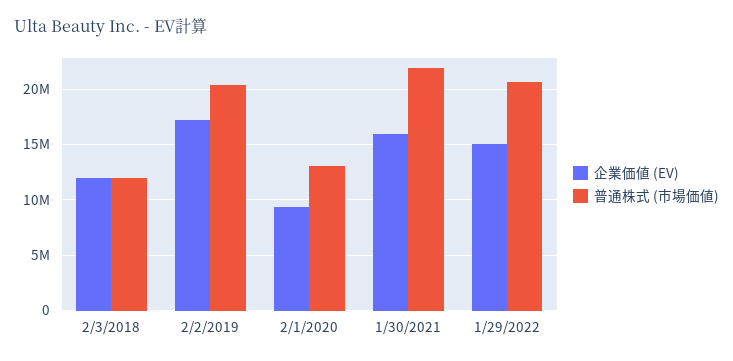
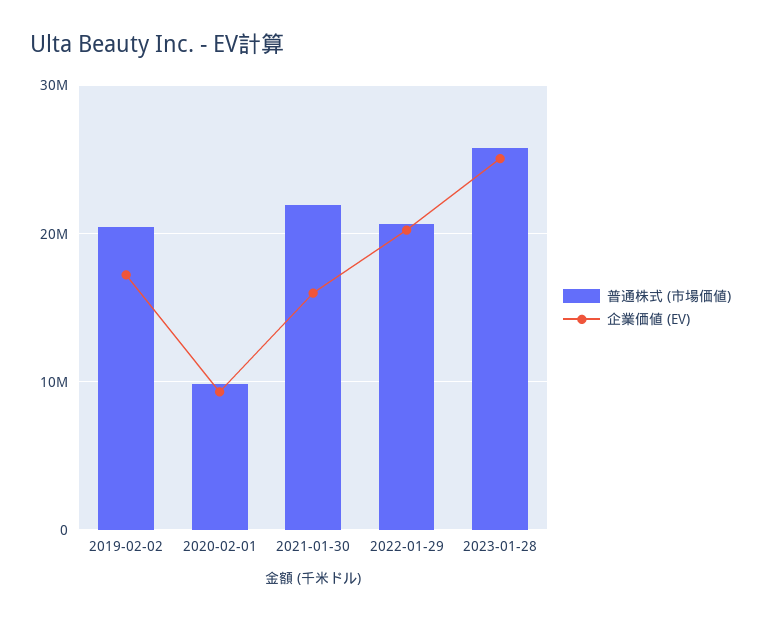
企業価値 (EV), 2/3/2018: 12000000 -> none
普通株式 (市場価値), 2/3/2018: 12000000 -> none
普通株式 (市場価値), 2/1/2020: 13000000 -> 10000000
企業価値 (EV), 1/29/2022: 15000000 -> 20000000
普通株式 (市場価値), 2023-01-28: none -> 26000000
企業価値 (EV), 2023-01-28: none -> 25000000

